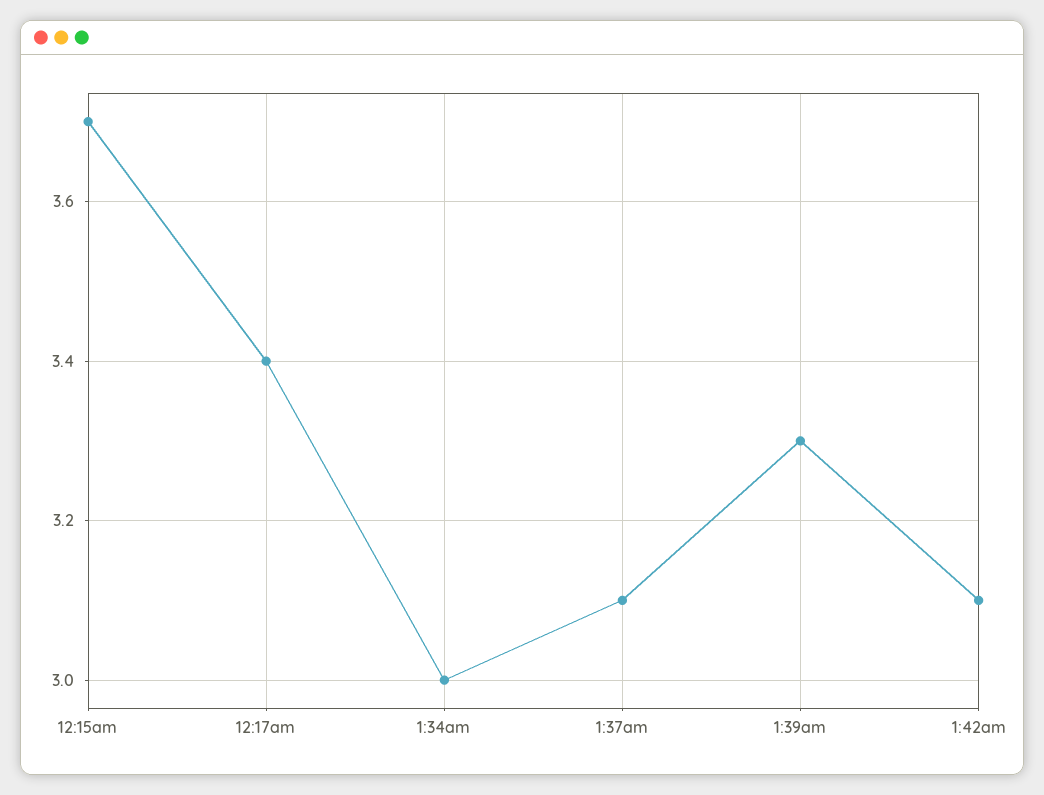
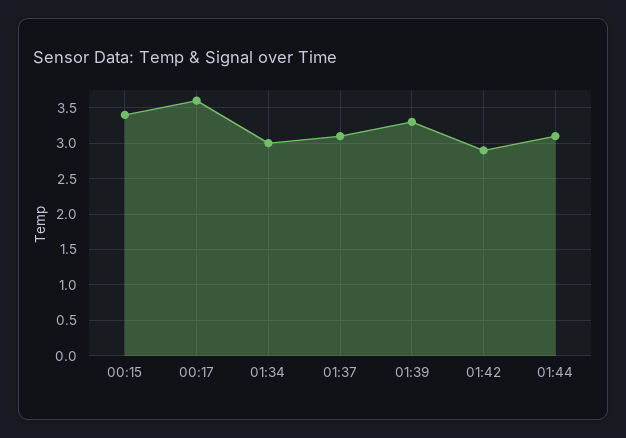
12:15am: 3.7 -> 3.4
12:17am: 3.4 -> 3.6
1:42am: 3.1 -> 2.9
01:44: none -> 3.1

